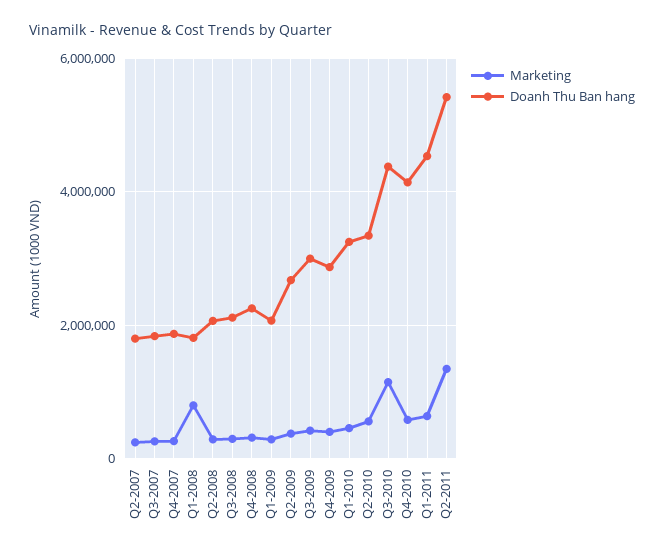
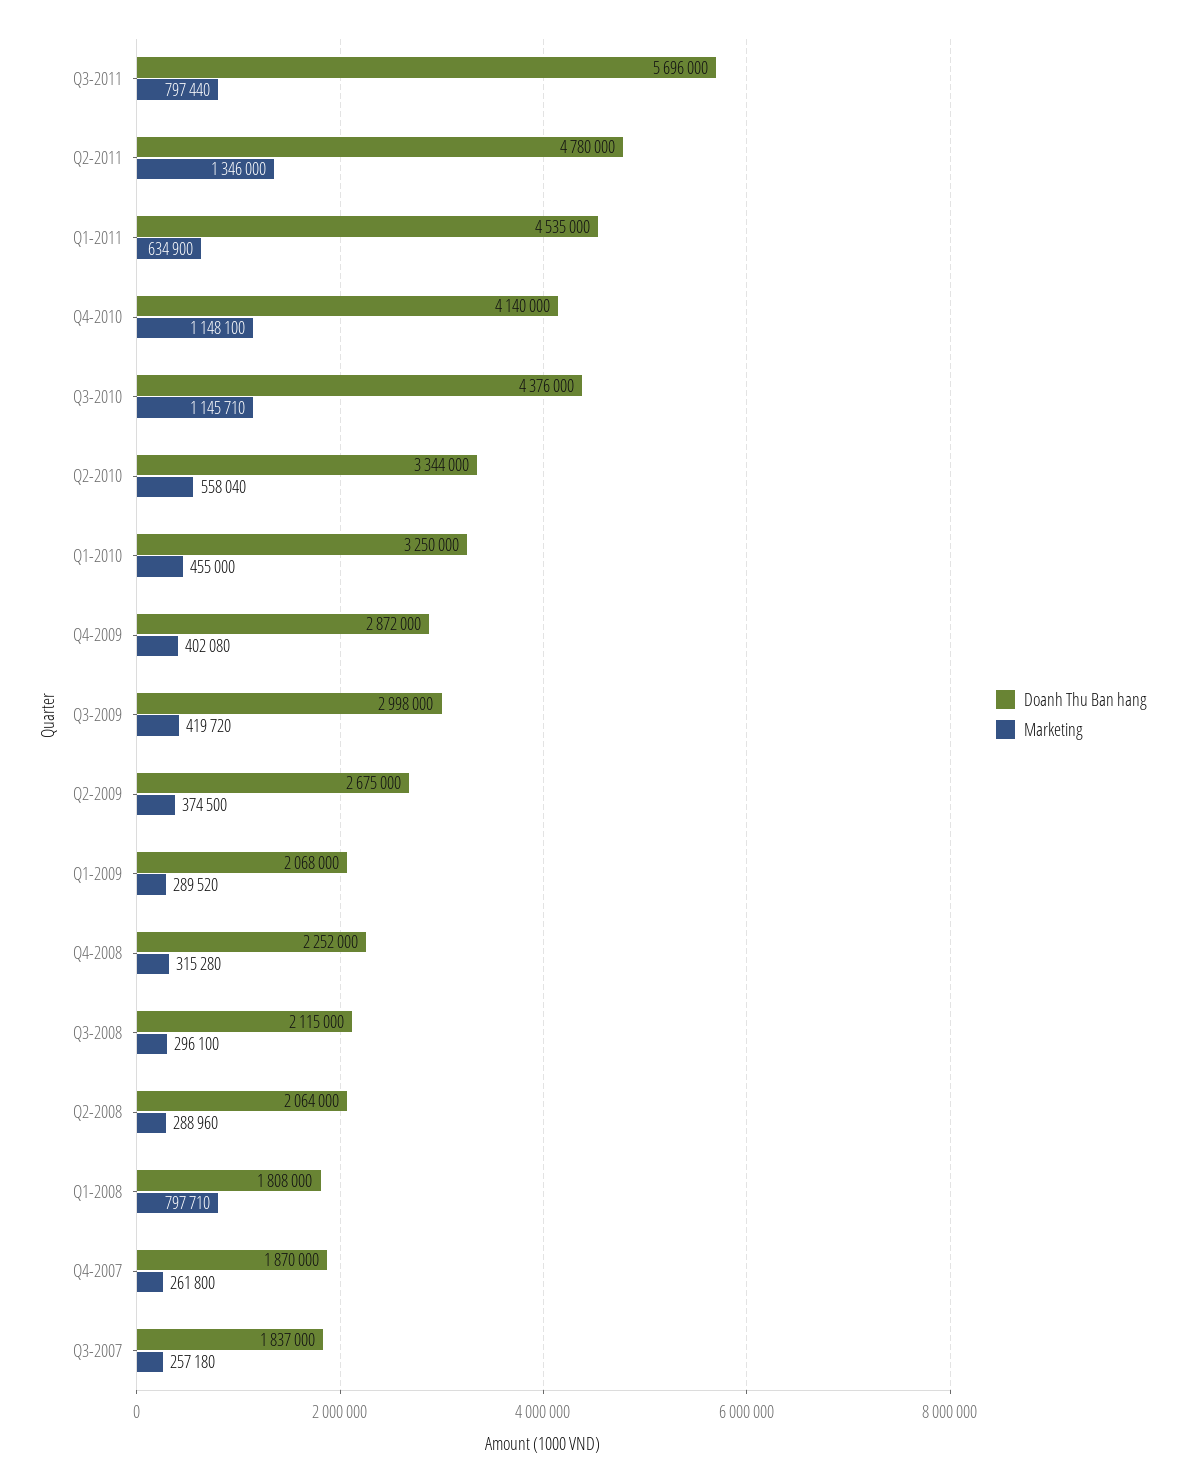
Marketing, Q2-2007: 200000 -> none
Doanh Thu Ban hang, Q2-2007: 1800000 -> none
Marketing, Q4-2010: 600000 -> 1148100
Doanh Thu Ban hang, Q2-2011: 5400000 -> 4780000
Doanh Thu Ban hang, Q3-2011: none -> 5696000
Marketing, Q3-2011: none -> 797440

